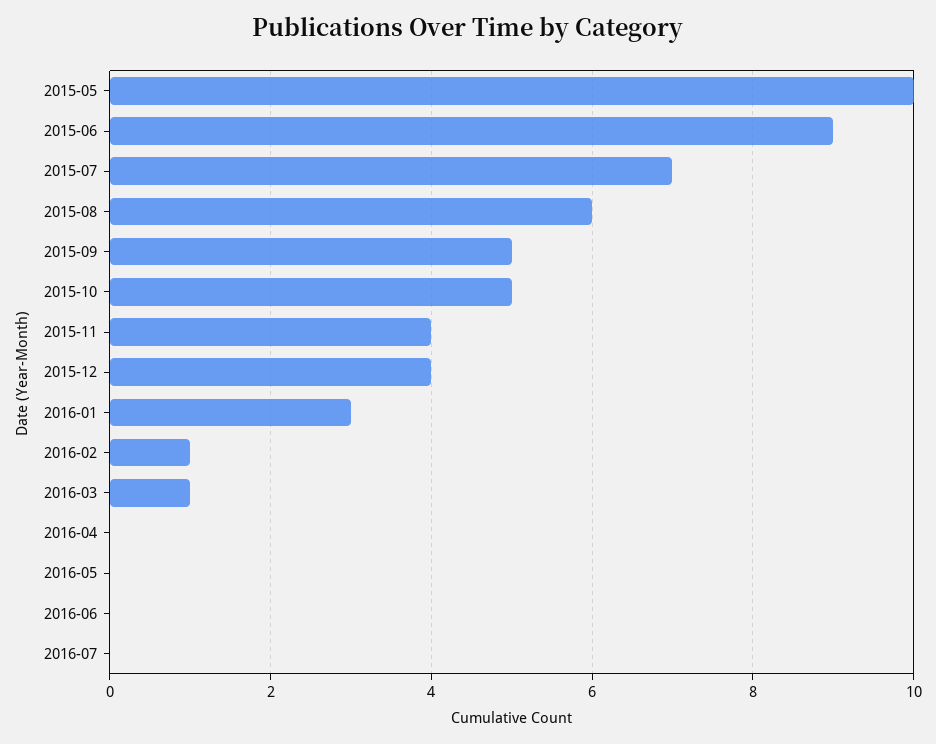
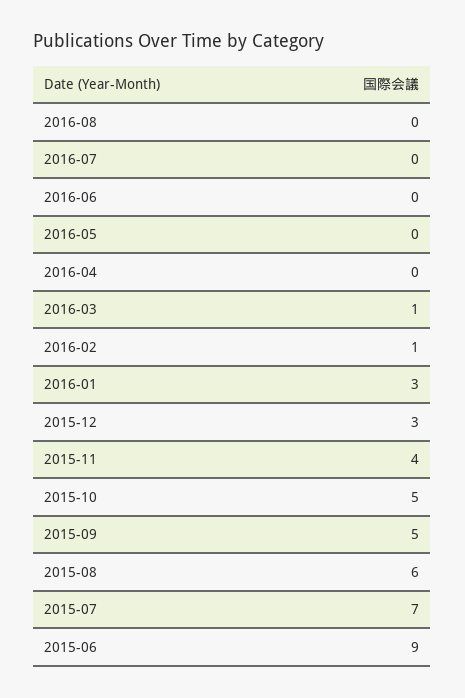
2015-05: 10 -> none
2015-12: 4 -> 3
2016-08: none -> 0

